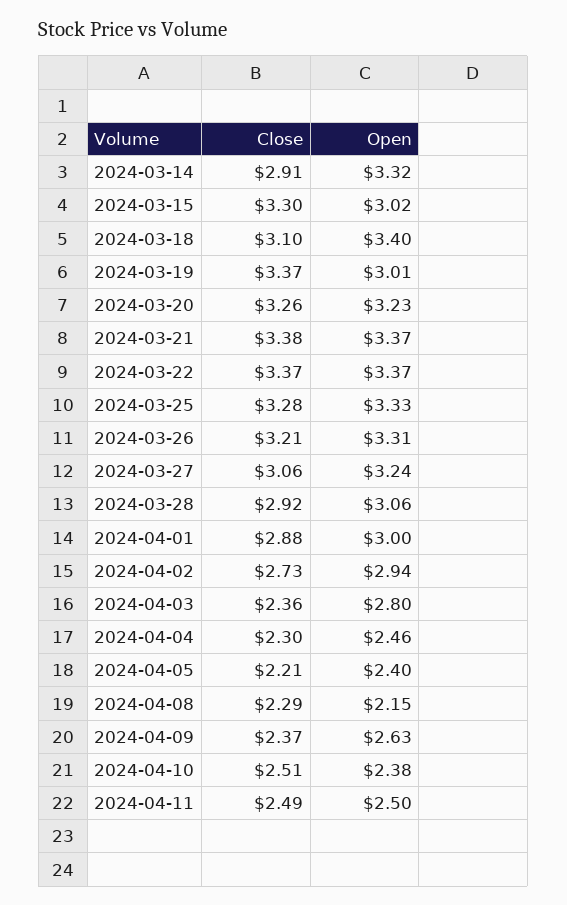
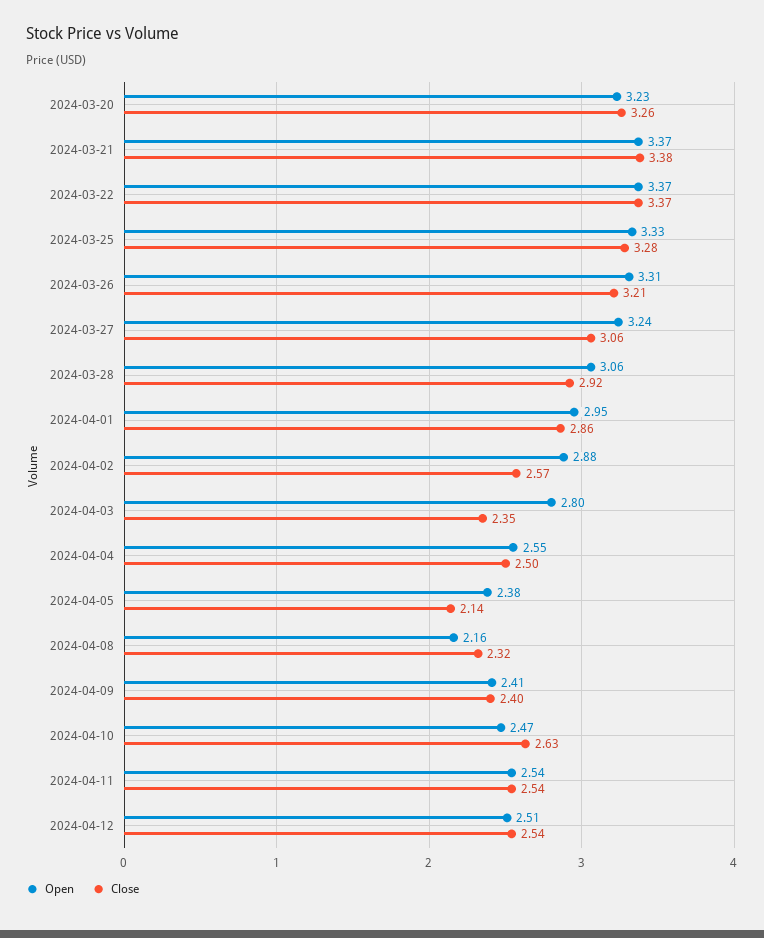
Close, 2024-03-14: 2.91 -> none
Open, 2024-03-14: 3.32 -> none
Close, 2024-03-15: 3.3 -> none
Open, 2024-03-15: 3.02 -> none
Close, 2024-03-18: 3.1 -> none
Open, 2024-03-18: 3.4 -> none
Close, 2024-03-19: 3.37 -> none
Open, 2024-03-19: 3.01 -> none
Close, 2024-04-01: 2.88 -> 2.86
Open, 2024-04-01: 3 -> 2.95
Close, 2024-04-02: 2.73 -> 2.57
Open, 2024-04-02: 2.94 -> 2.88
Close, 2024-04-03: 2.36 -> 2.35
Close, 2024-04-04: 2.3 -> 2.5
Open, 2024-04-04: 2.46 -> 2.55
Close, 2024-04-05: 2.21 -> 2.14
Open, 2024-04-05: 2.4 -> 2.38
Close, 2024-04-08: 2.29 -> 2.32
Open, 2024-04-08: 2.15 -> 2.16
Close, 2024-04-09: 2.37 -> 2.4
Open, 2024-04-09: 2.63 -> 2.41
Close, 2024-04-10: 2.51 -> 2.63
Open, 2024-04-10: 2.38 -> 2.47
Close, 2024-04-11: 2.49 -> 2.54
Open, 2024-04-11: 2.5 -> 2.54
Open, 2024-04-12: none -> 2.51
Close, 2024-04-12: none -> 2.54

